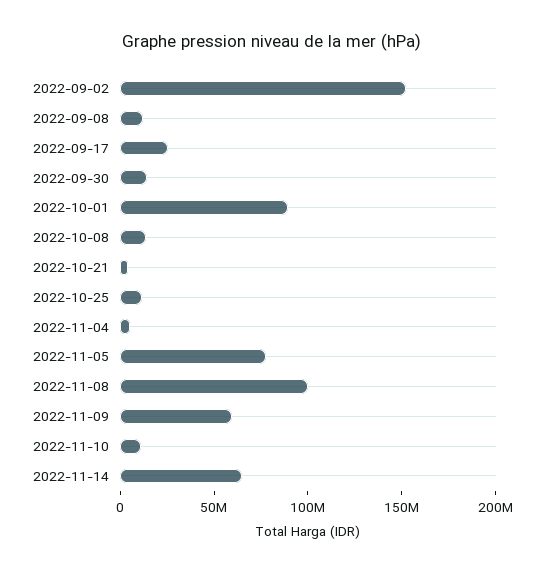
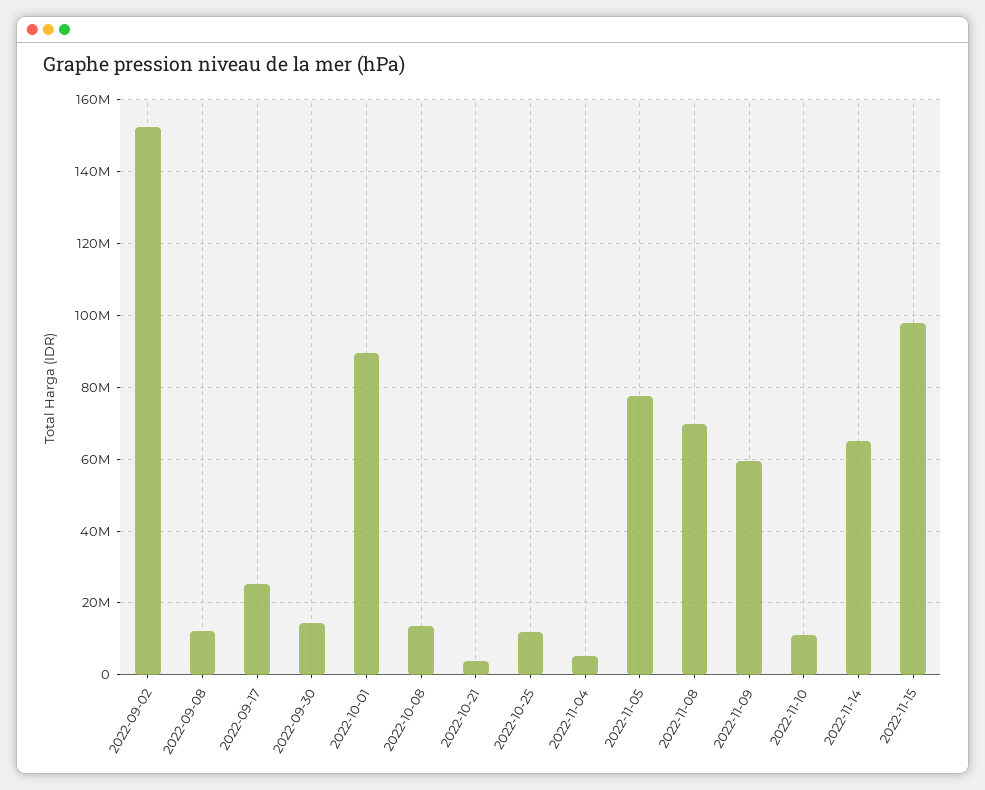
2022-11-08: 100000000 -> 70000000
2022-11-15: none -> 98000000

